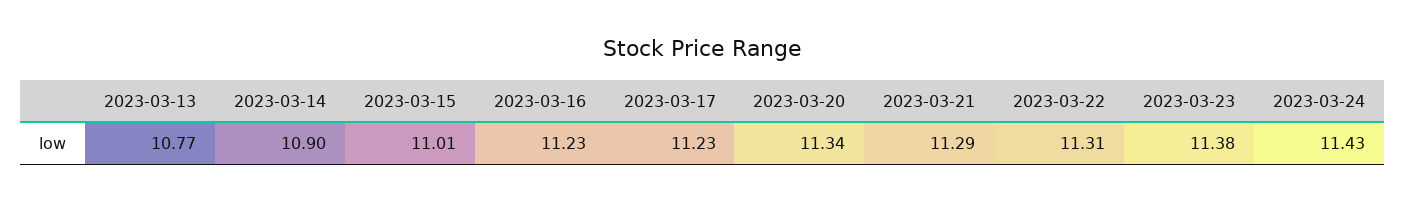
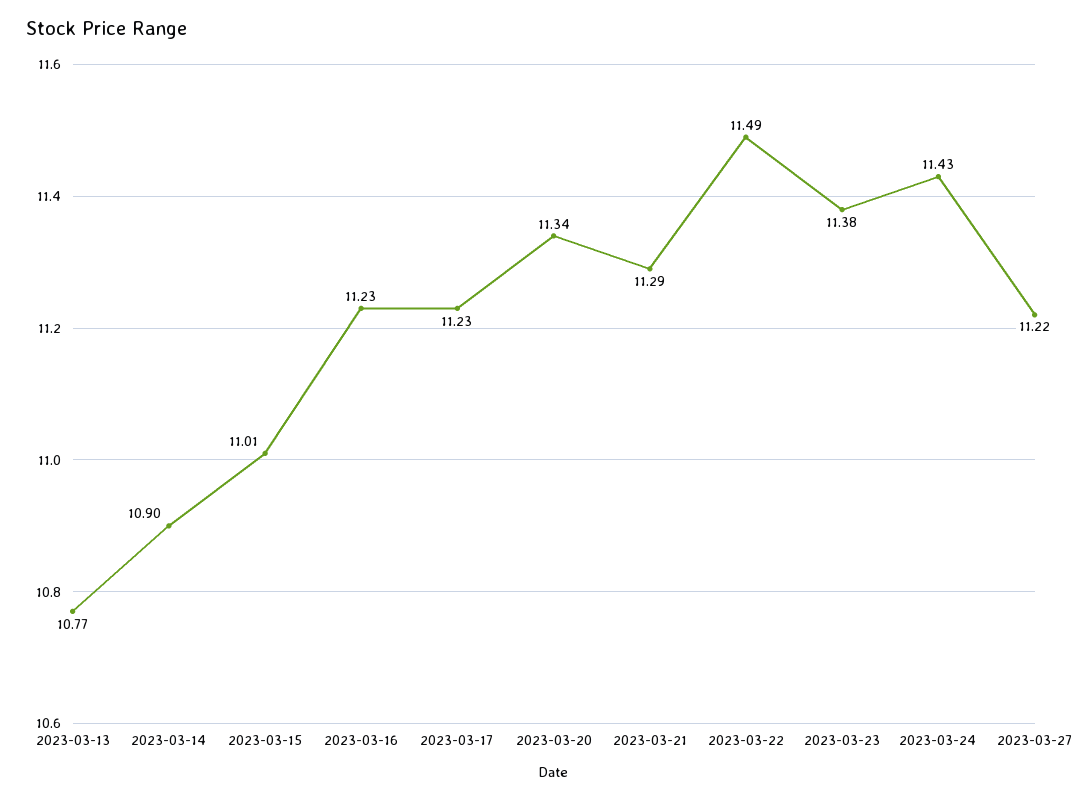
2023-03-22: 11.31 -> 11.49
2023-03-27: none -> 11.22

